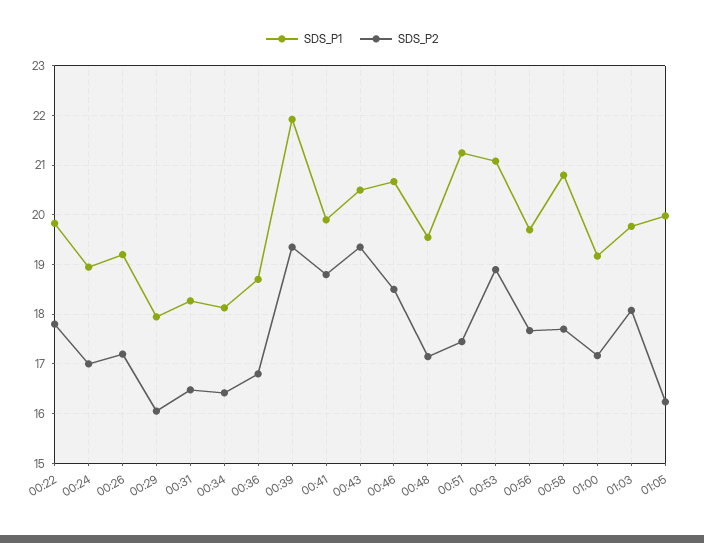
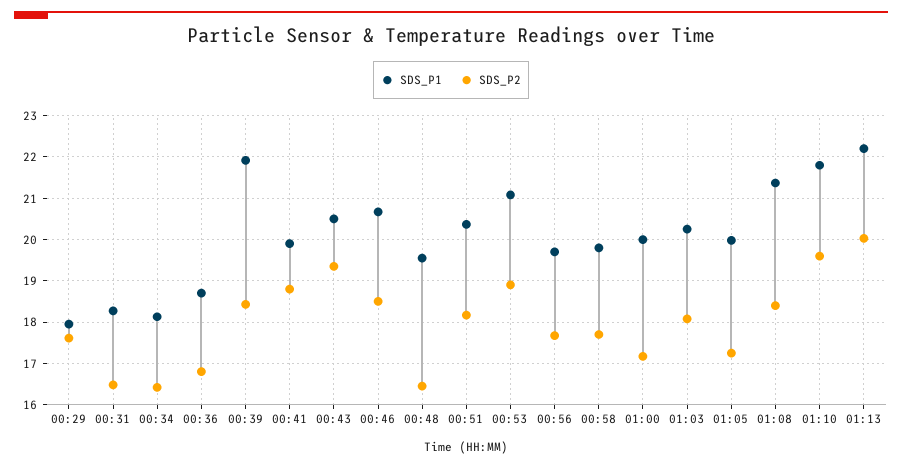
SDS_P1, 00:22: 19.8 -> none
SDS_P2, 00:22: 17.8 -> none
SDS_P1, 00:24: 19 -> none
SDS_P2, 00:24: 17 -> none
SDS_P1, 00:26: 19.2 -> none
SDS_P2, 00:26: 17.2 -> none
SDS_P2, 00:29: 16 -> 17.6
SDS_P2, 00:39: 19.4 -> 18.4
SDS_P2, 00:48: 17.2 -> 16.4
SDS_P1, 00:51: 21.2 -> 20.4
SDS_P2, 00:51: 17.4 -> 18.2
SDS_P1, 00:58: 20.8 -> 19.8
SDS_P1, 01:00: 19.2 -> 20
SDS_P1, 01:03: 19.8 -> 20.2
SDS_P2, 01:05: 16.2 -> 17.2
SDS_P1, 01:08: none -> 21.4
SDS_P2, 01:08: none -> 18.4
SDS_P1, 01:10: none -> 21.8
SDS_P2, 01:10: none -> 19.6
SDS_P1, 01:13: none -> 22.2
SDS_P2, 01:13: none -> 20

